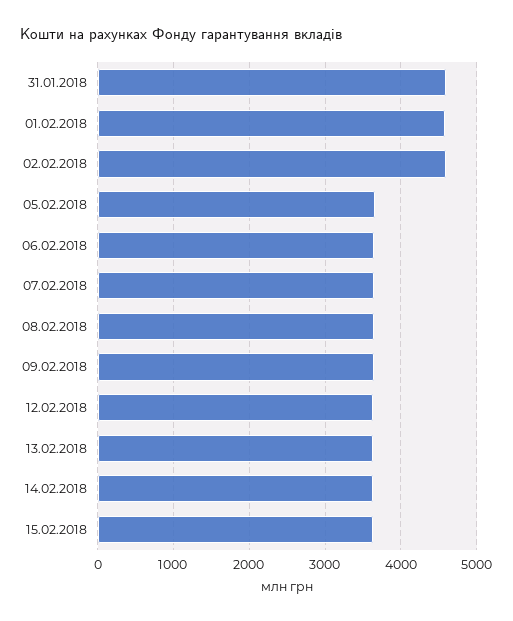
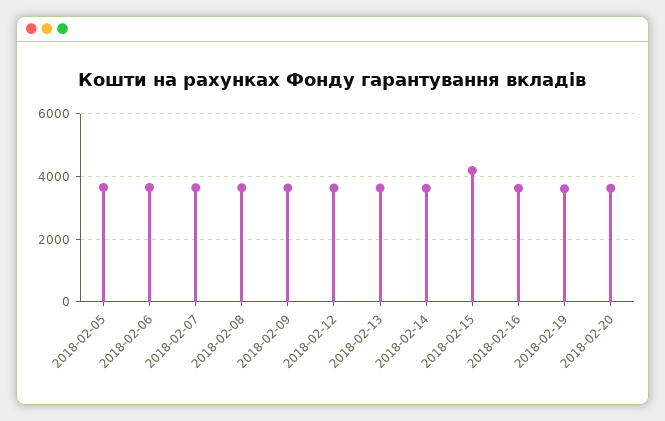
31.01.2018: 4600 -> none
01.02.2018: 4600 -> none
02.02.2018: 4600 -> none
15.02.2018: 3600 -> 4200
2018-02-16: none -> 3600
2018-02-19: none -> 3600
2018-02-20: none -> 3600

